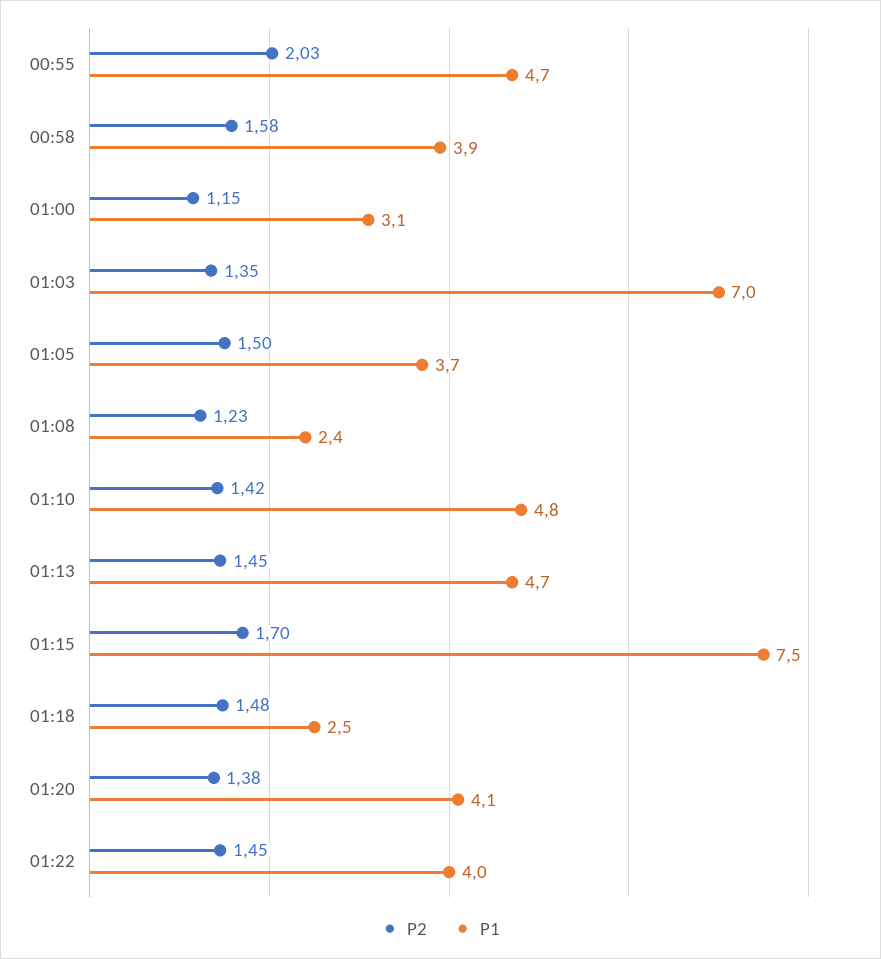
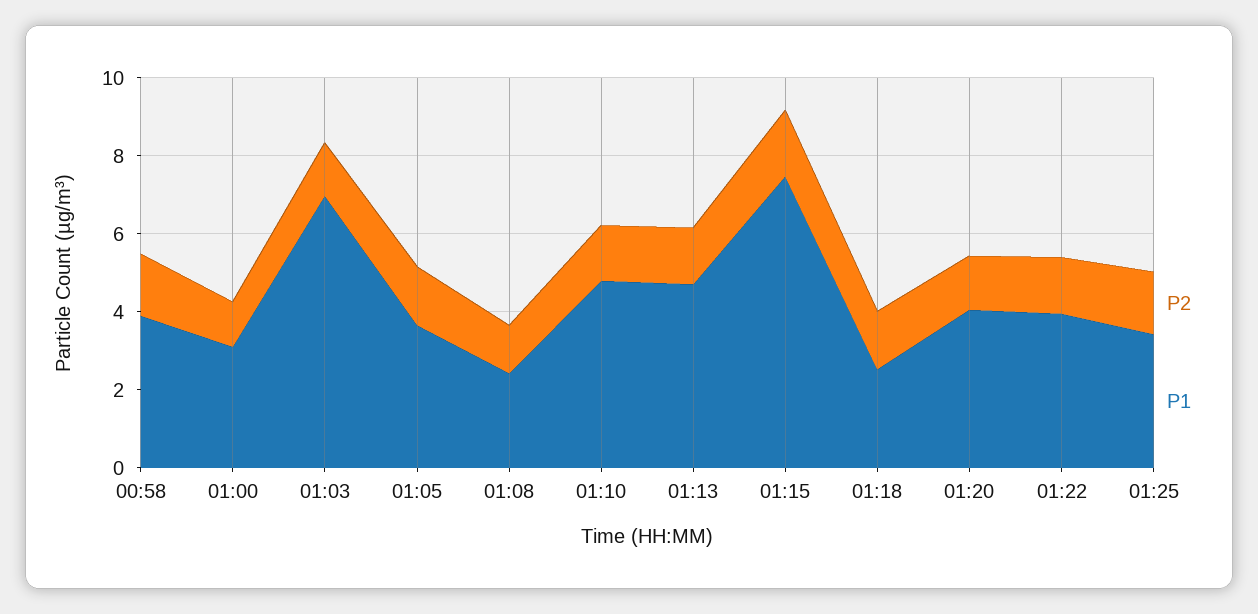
P2, 00:55: 2.03 -> none
P1, 00:55: 4.7 -> none
P2, 01:25: none -> 1.5
P1, 01:25: none -> 3.5

